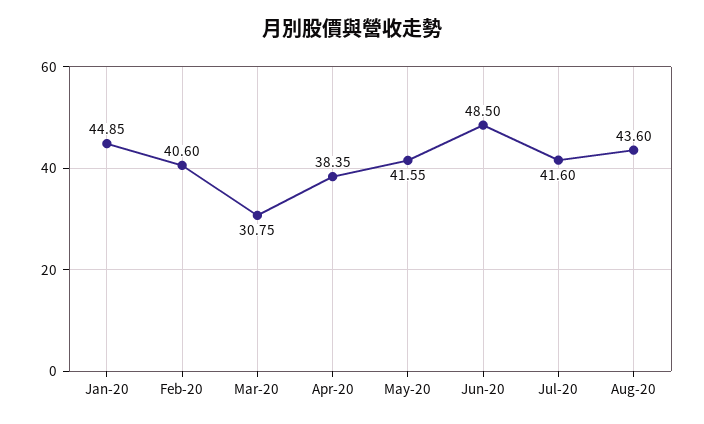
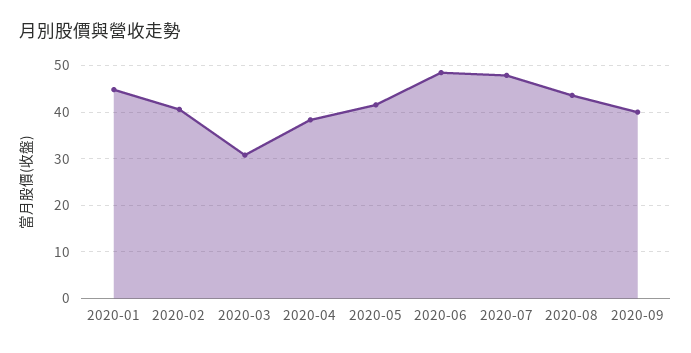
Jul-20: 41.6 -> 48
2020-09: none -> 40

